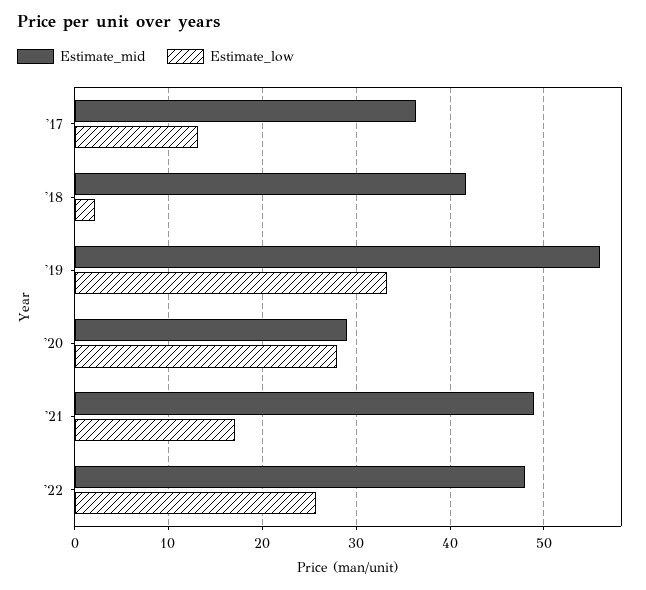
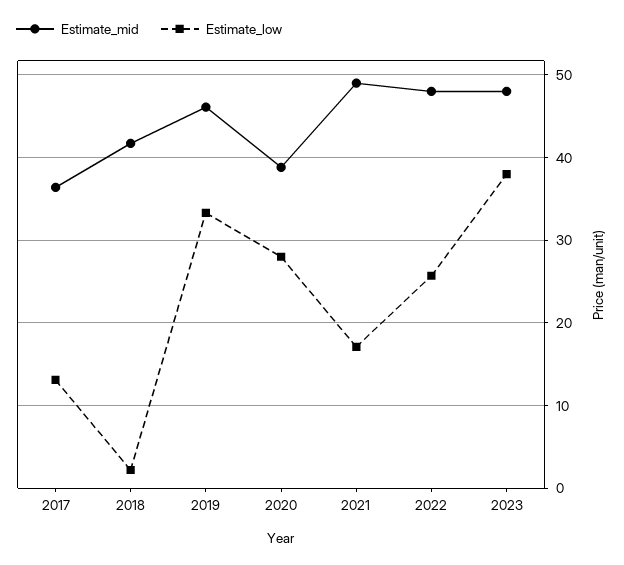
Estimate_mid, '19: 56 -> 46
Estimate_mid, '20: 29 -> 39
Estimate_mid, 2023: none -> 48
Estimate_low, 2023: none -> 38

